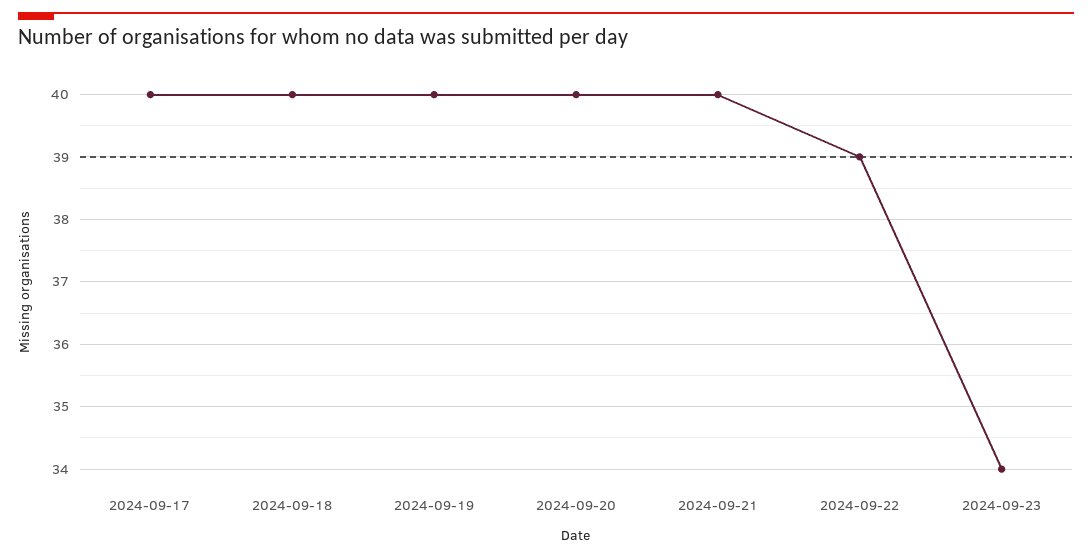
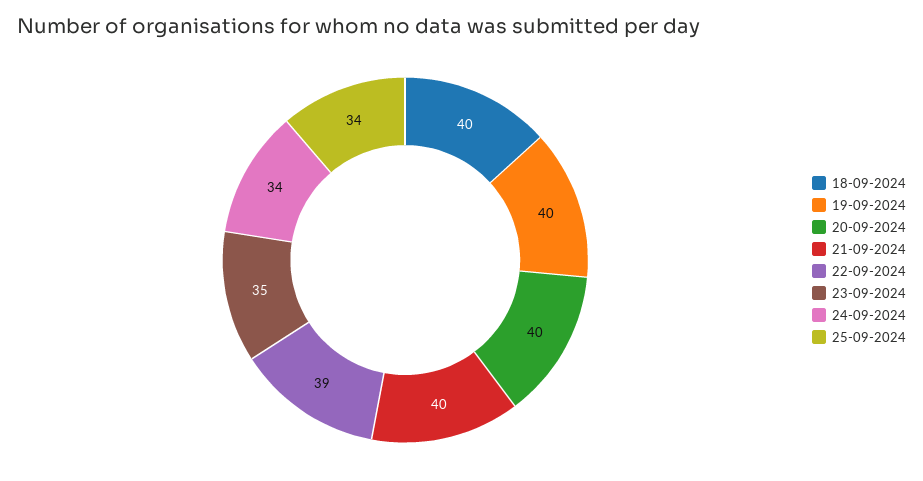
2024-09-17: 40 -> none
2024-09-23: 34 -> 35
24-09-2024: none -> 34
25-09-2024: none -> 34

